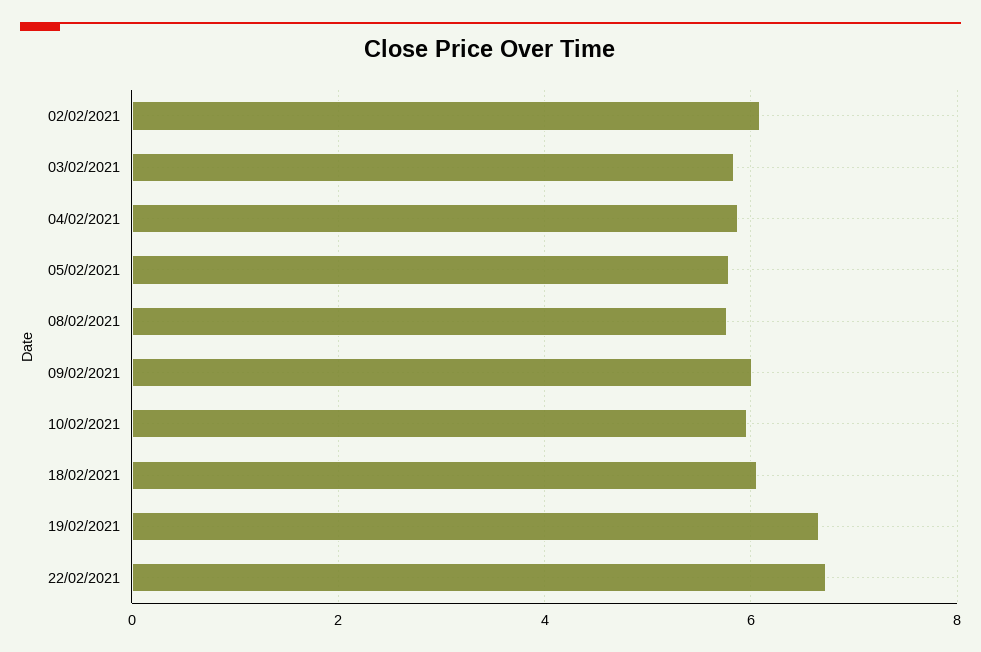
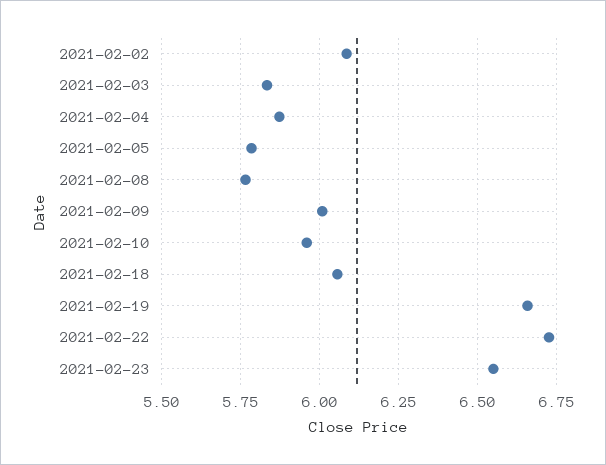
2021-02-23: none -> 6.55

